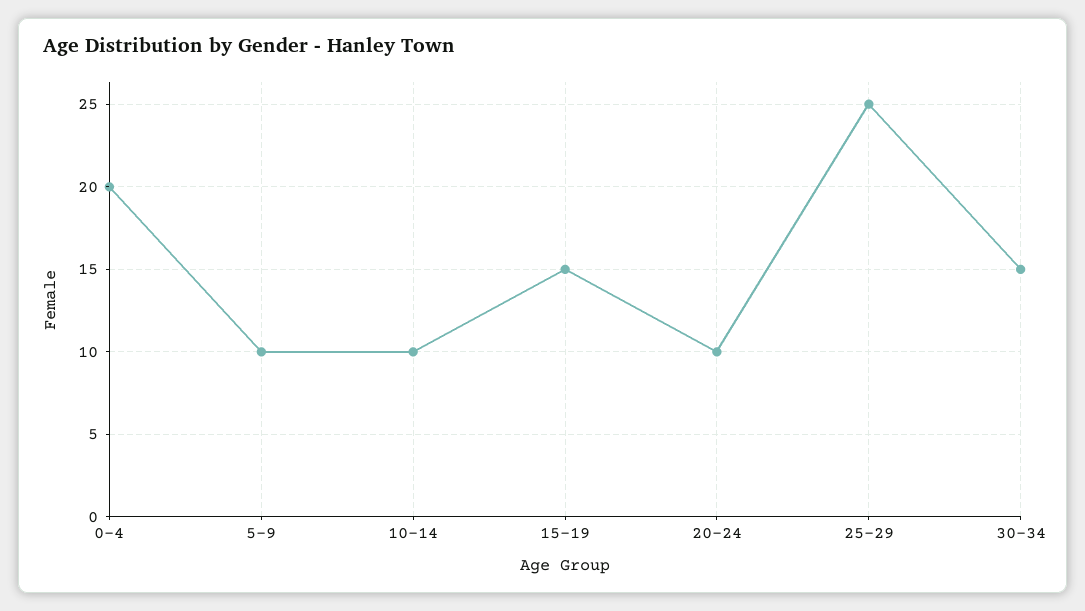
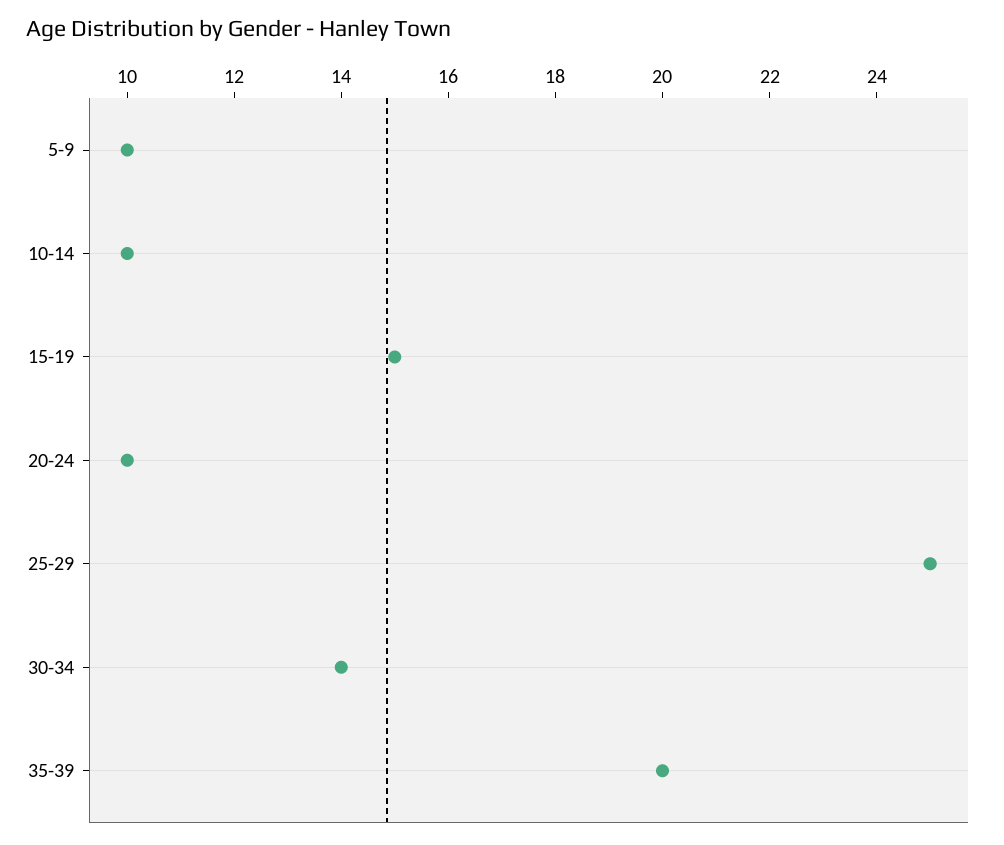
0-4: 20 -> none
30-34: 15 -> 14
35-39: none -> 20

